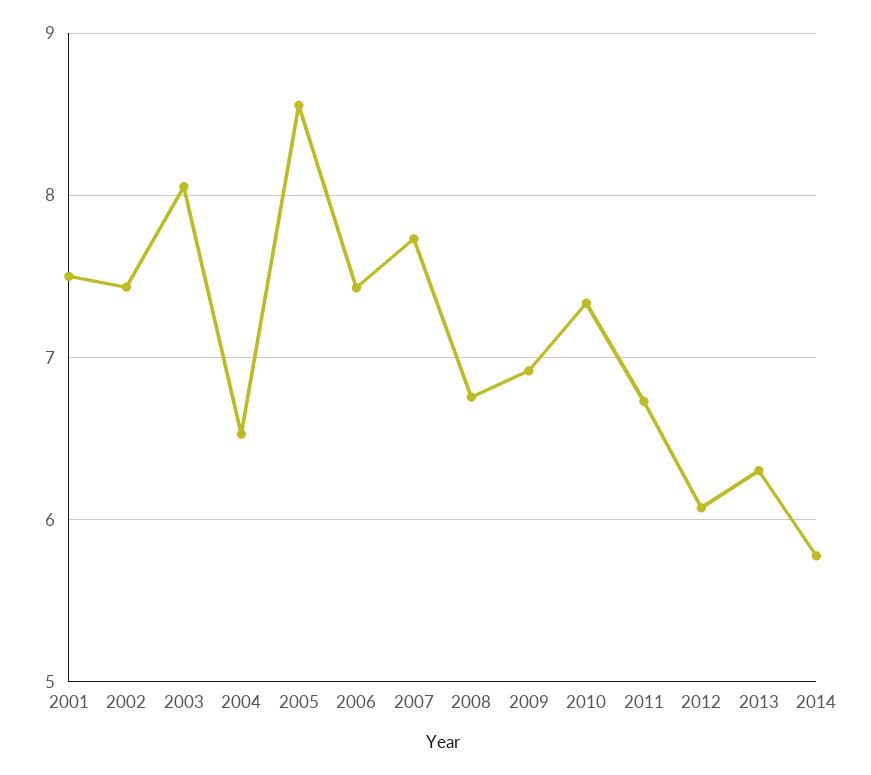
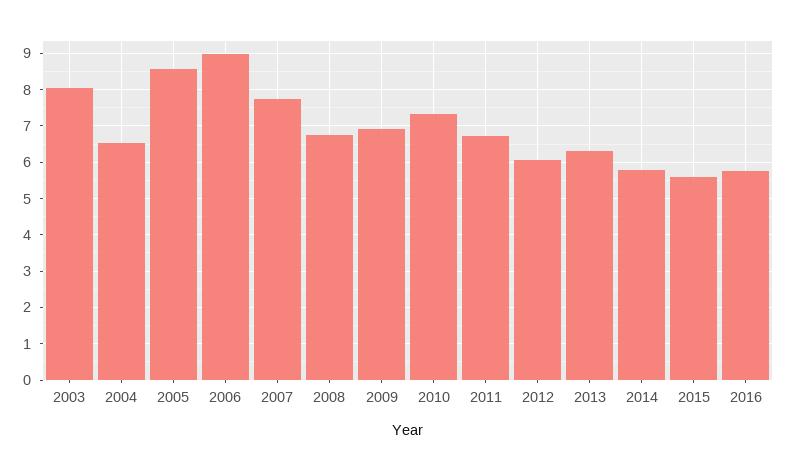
2001: 7.5 -> none
2002: 7.4 -> none
2006: 7.4 -> 9
2015: none -> 5.6
2016: none -> 5.8

